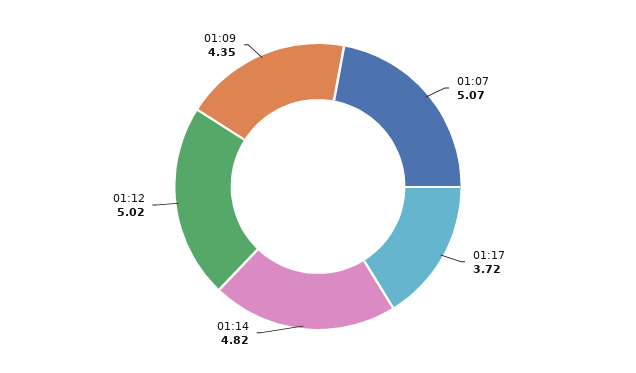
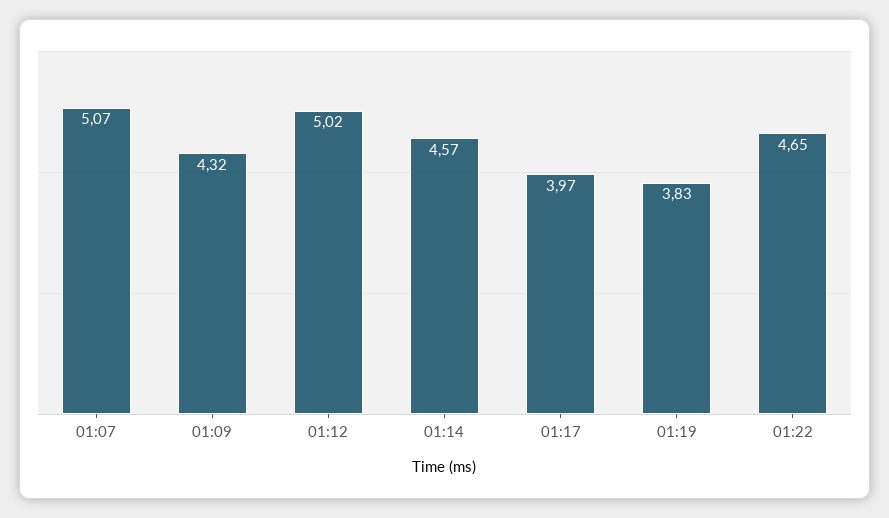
01:17: 3.72 -> 3.97
01:14: 4.82 -> 4.57
01:09: 4.35 -> 4.32
01:19: none -> 3.83
01:22: none -> 4.65

